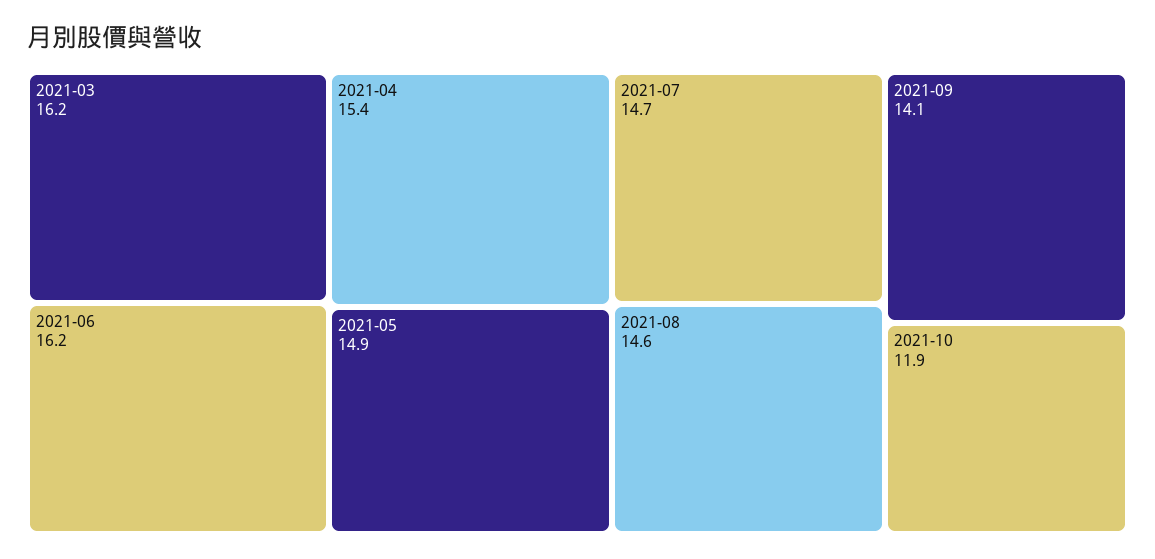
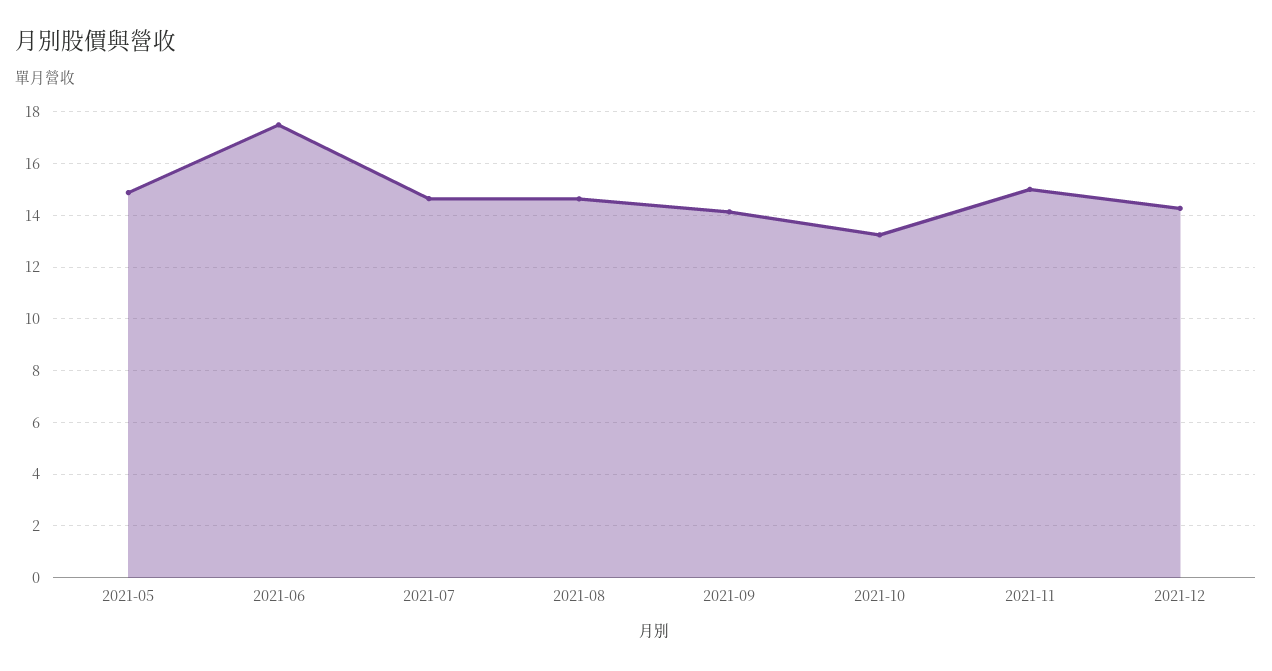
2021-03: 16.2 -> none
2021-06: 16.2 -> 17.5
2021-04: 15.4 -> none
2021-10: 11.9 -> 13.25
2021-11: none -> 15
2021-12: none -> 14.25

